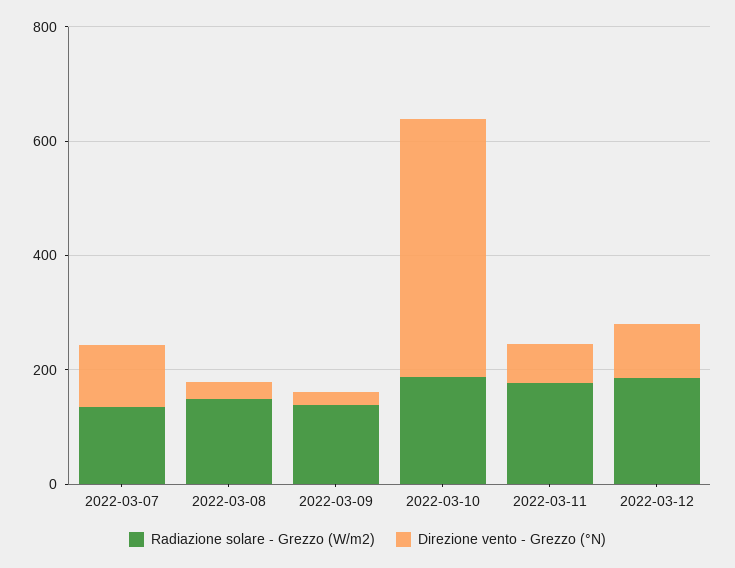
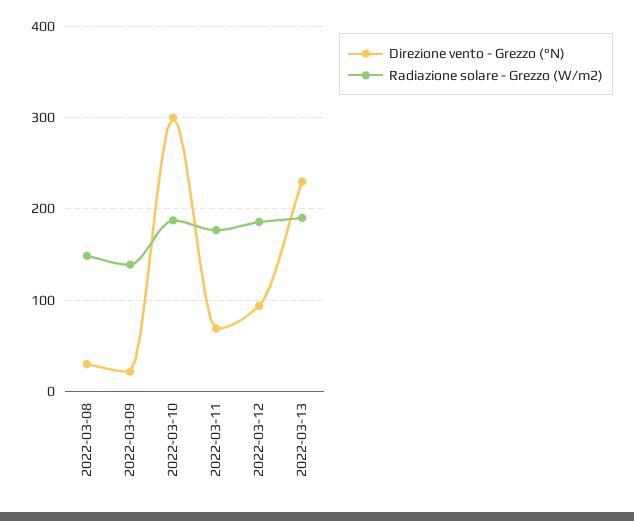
Radiazione solare - Grezzo (W/m2), 2022-03-07: 150 -> none
Direzione vento - Grezzo (°N), 2022-03-07: 100 -> none
Direzione vento - Grezzo (°N), 2022-03-10: 450 -> 300
Direzione vento - Grezzo (°N), 2022-03-13: none -> 230
Radiazione solare - Grezzo (W/m2), 2022-03-13: none -> 190

